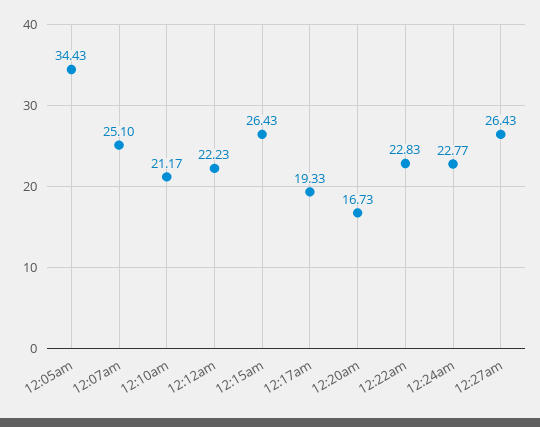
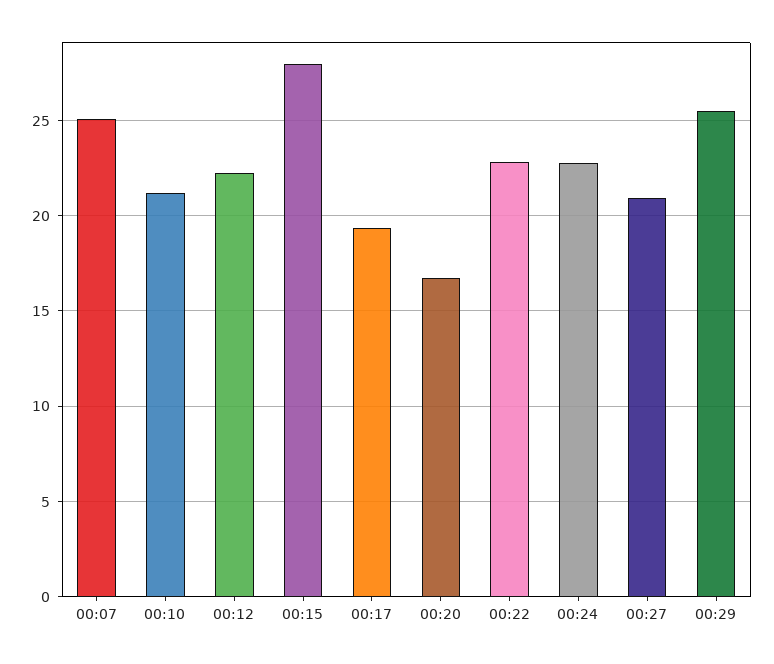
12:05am: 34.43 -> none
12:15am: 26.43 -> 28
12:27am: 26.43 -> 21
00:29: none -> 25.5

